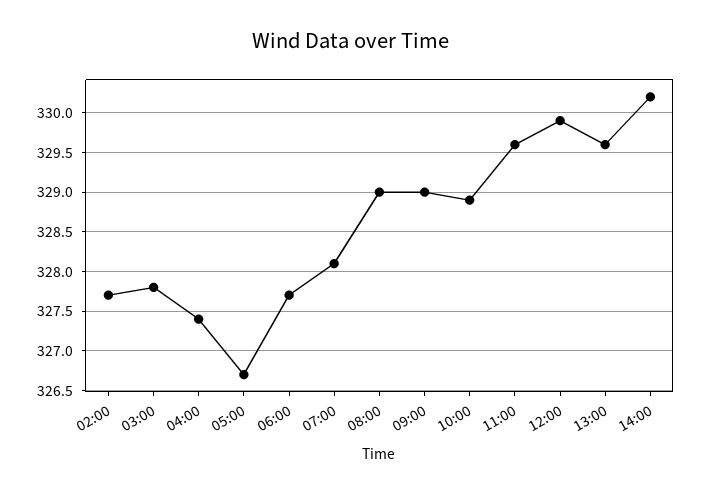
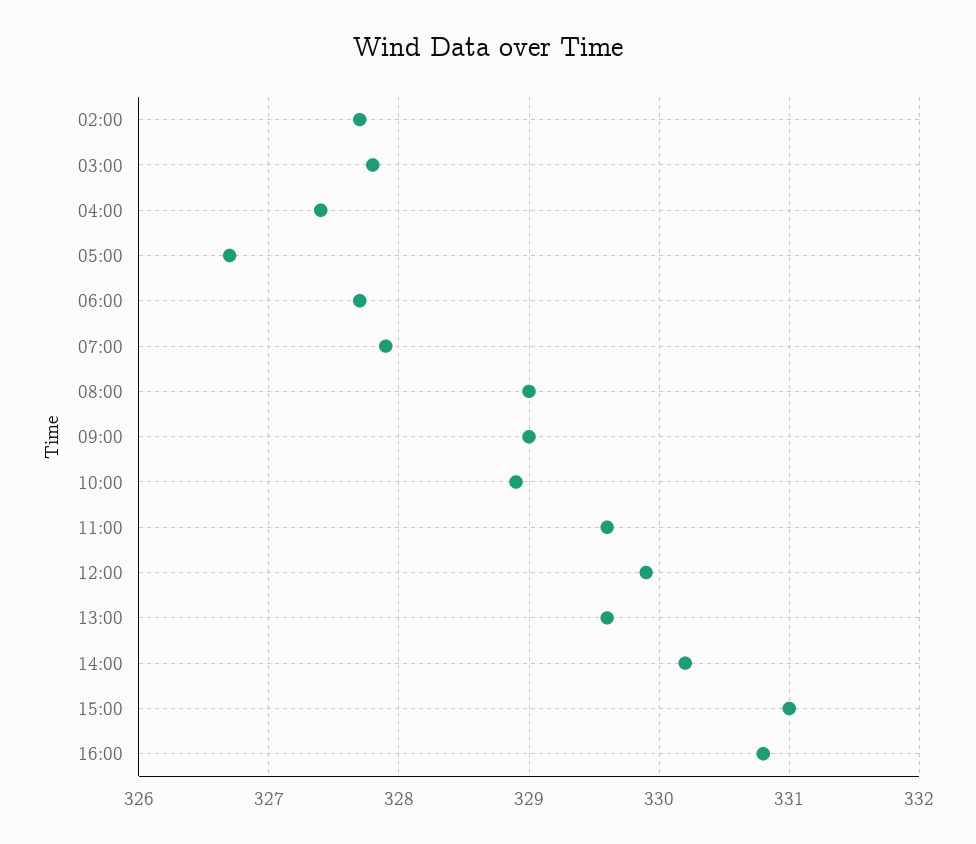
07:00: 328.1 -> 327.9
15:00: none -> 331
16:00: none -> 330.8

